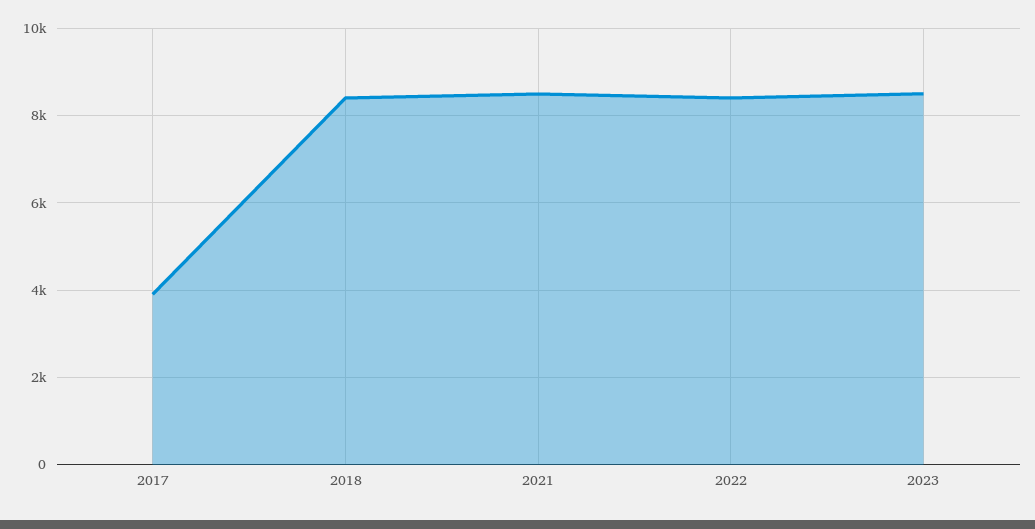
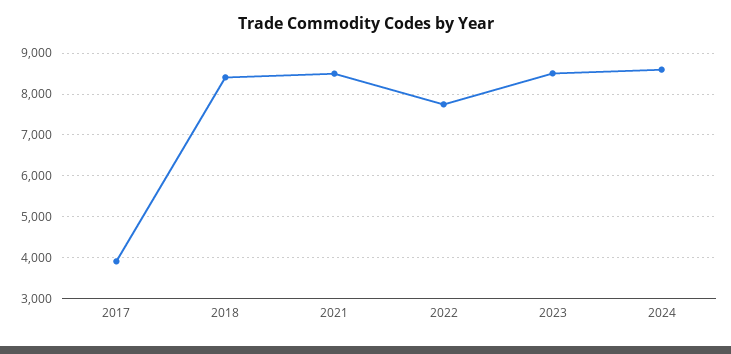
2022: 8400 -> 7800
2024: none -> 8600

